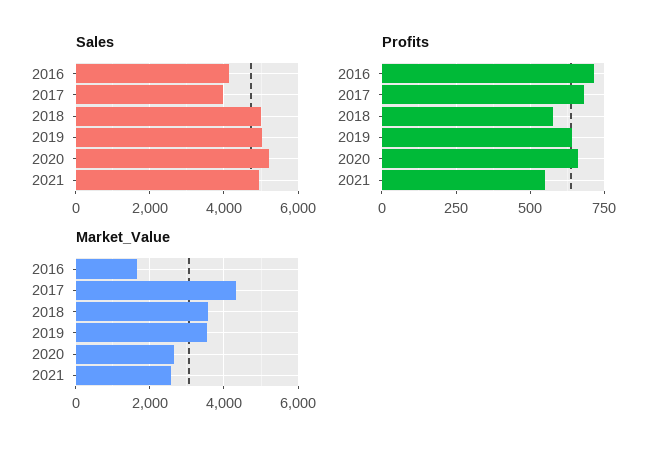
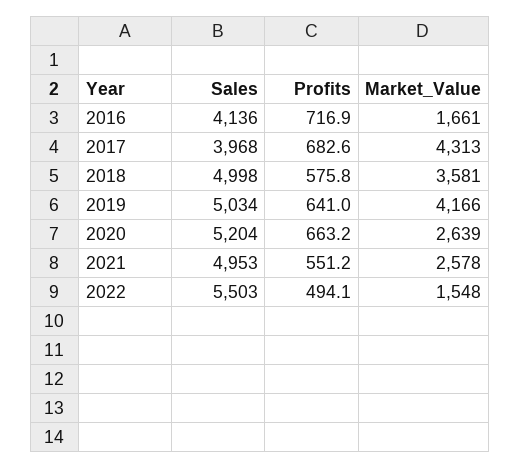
Market_Value, 2019: 3600 -> 4166
Sales, 2022: none -> 5503
Profits, 2022: none -> 494.1
Market_Value, 2022: none -> 1548

